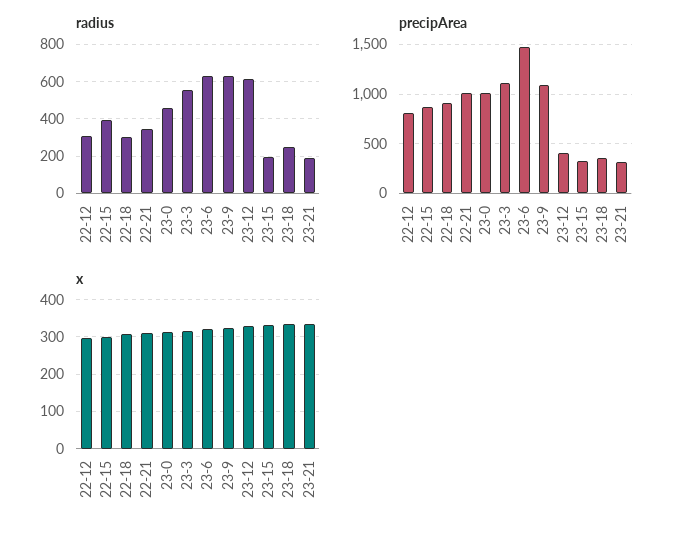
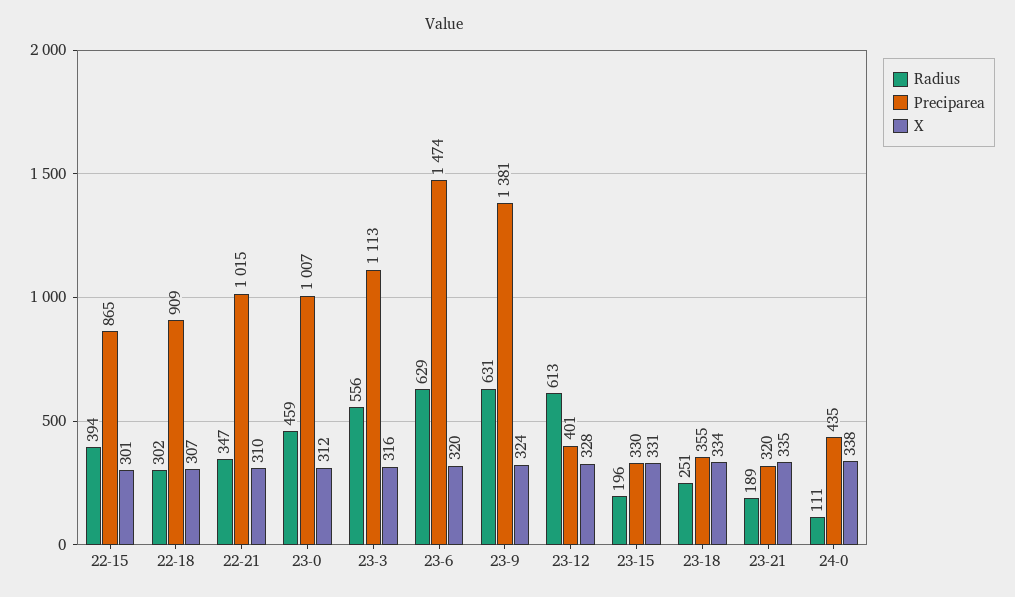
radius, 22-12: 300 -> none
precipArea, 22-12: 800 -> none
precipArea, 23-9: 1100 -> 1381
x, 22-12: 300 -> none
radius, 24-0: none -> 111
precipArea, 24-0: none -> 435
x, 24-0: none -> 338

